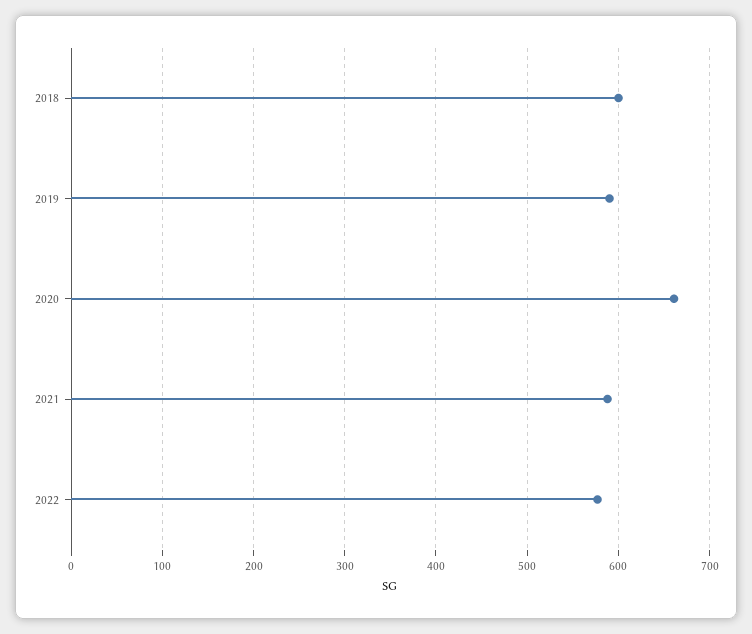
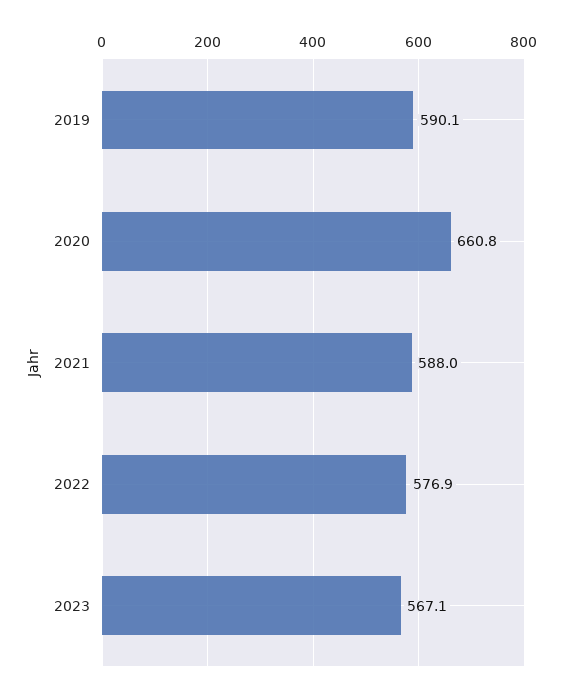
2018: 600 -> none
2023: none -> 567.1

